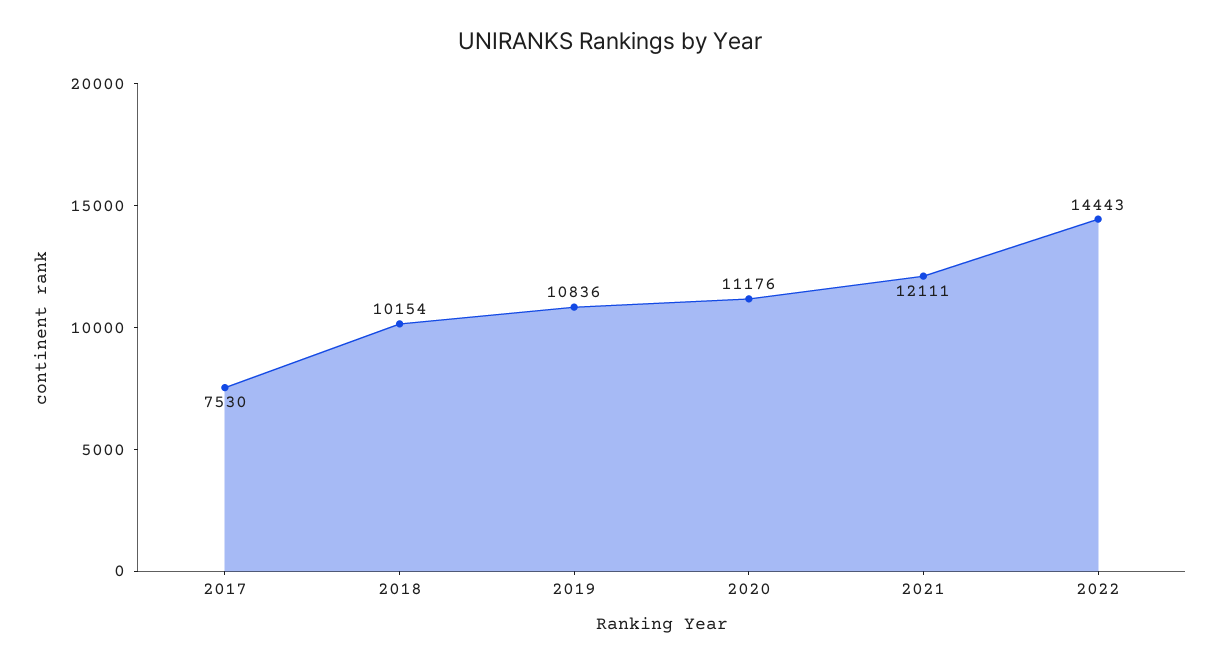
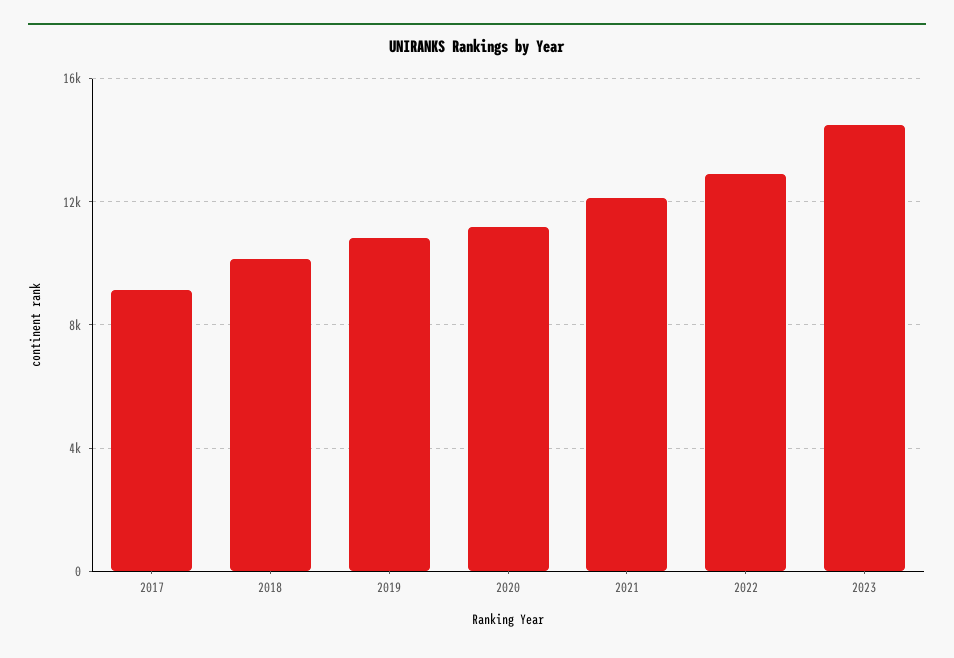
2017: 7530 -> 9000
2022: 14443 -> 13000
2023: none -> 14500

